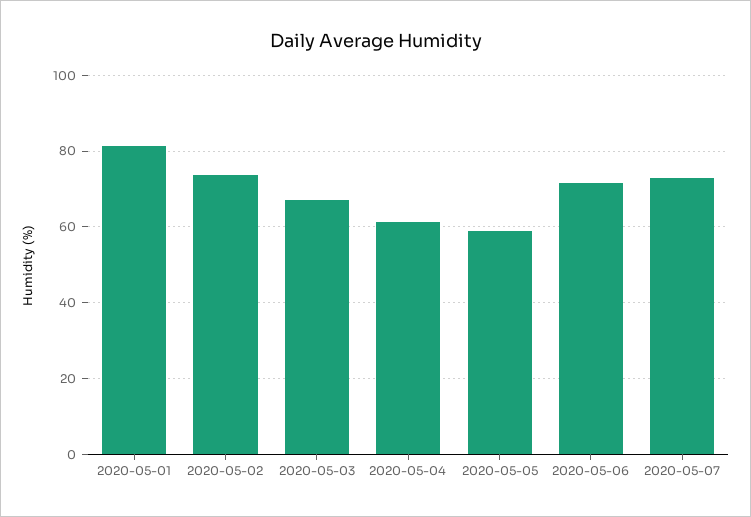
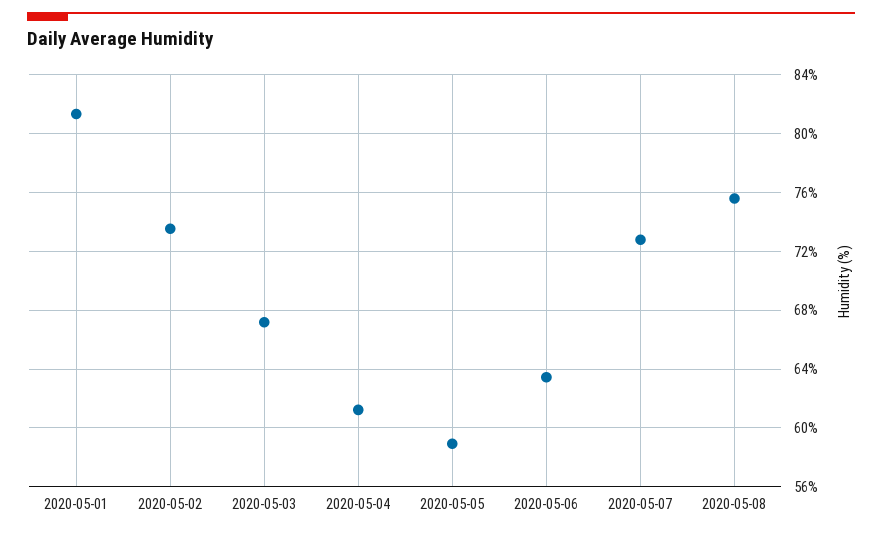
2020-05-06: 72 -> 63.5
2020-05-08: none -> 75.5

